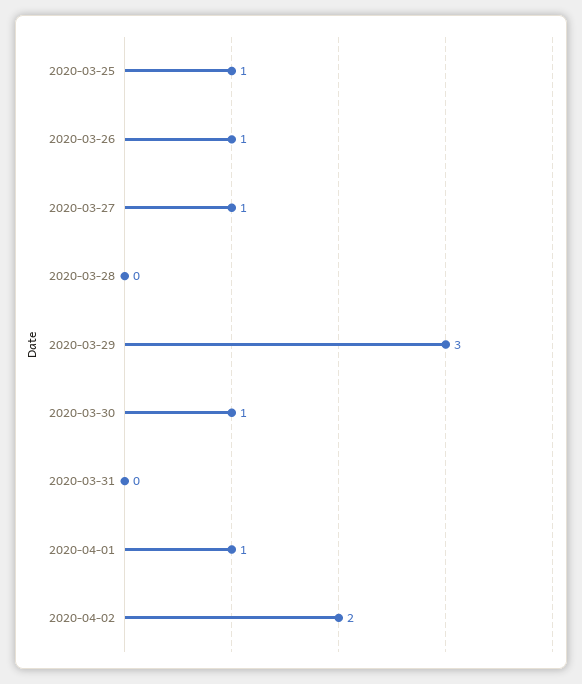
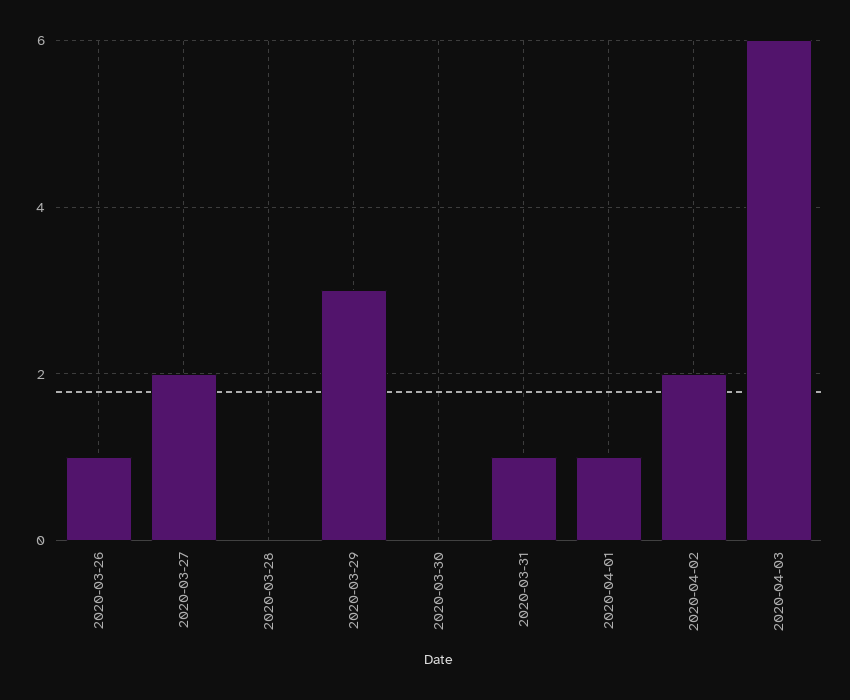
2020-03-25: 1 -> none
2020-03-27: 1 -> 2
2020-03-30: 1 -> 0
2020-03-31: 0 -> 1
2020-04-03: none -> 6

